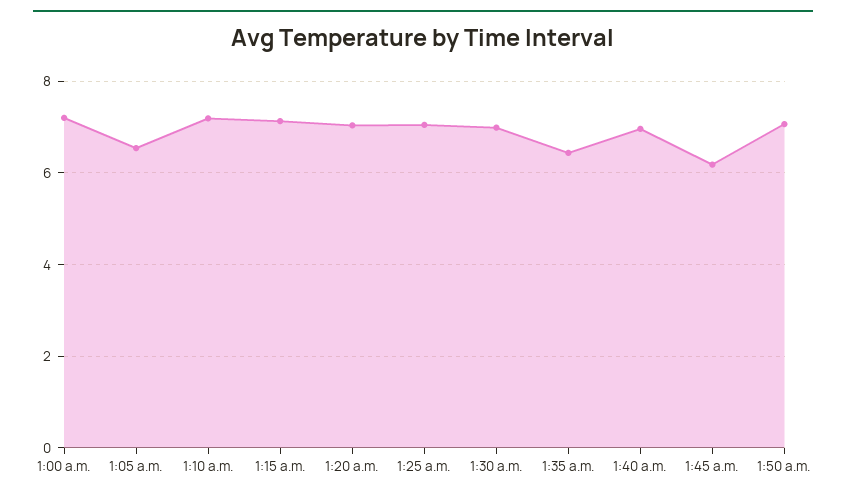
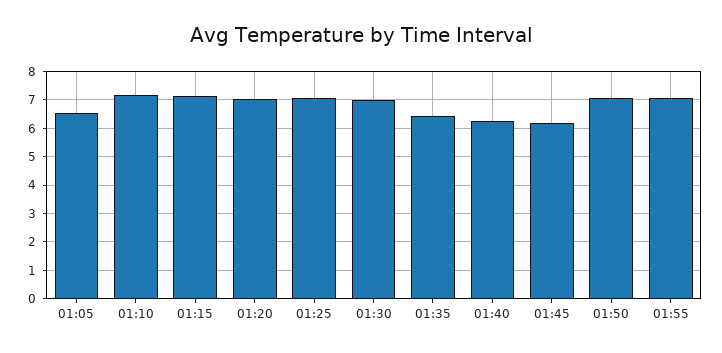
1:00 a.m.: 7.2 -> none
1:40 a.m.: 7 -> 6.25
01:55: none -> 7

